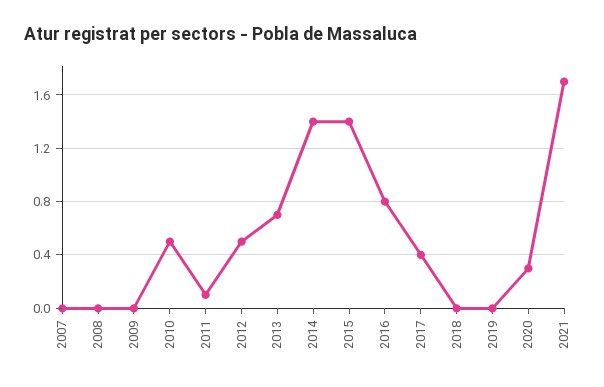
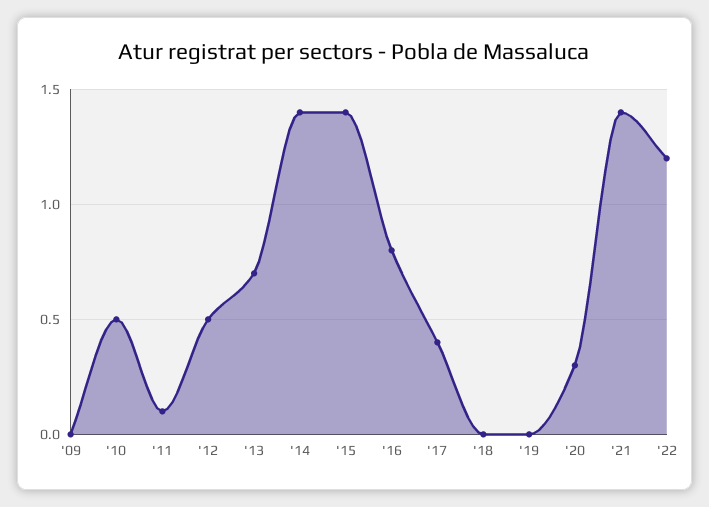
2007: 0 -> none
2008: 0 -> none
2021: 1.7 -> 1.4
'22: none -> 1.2

